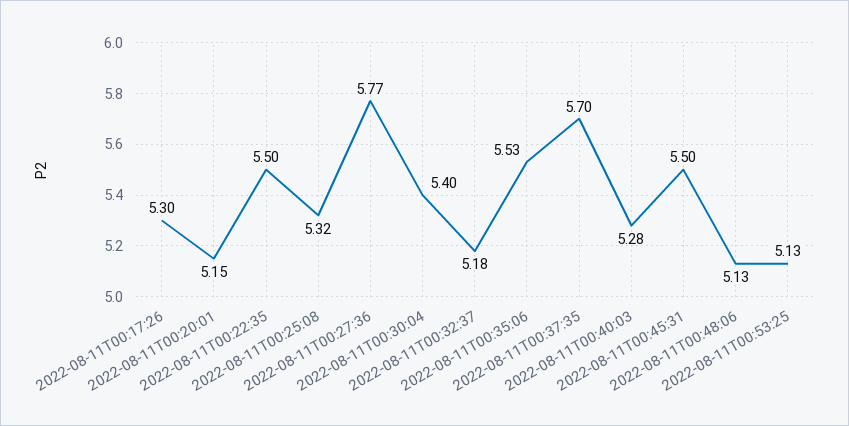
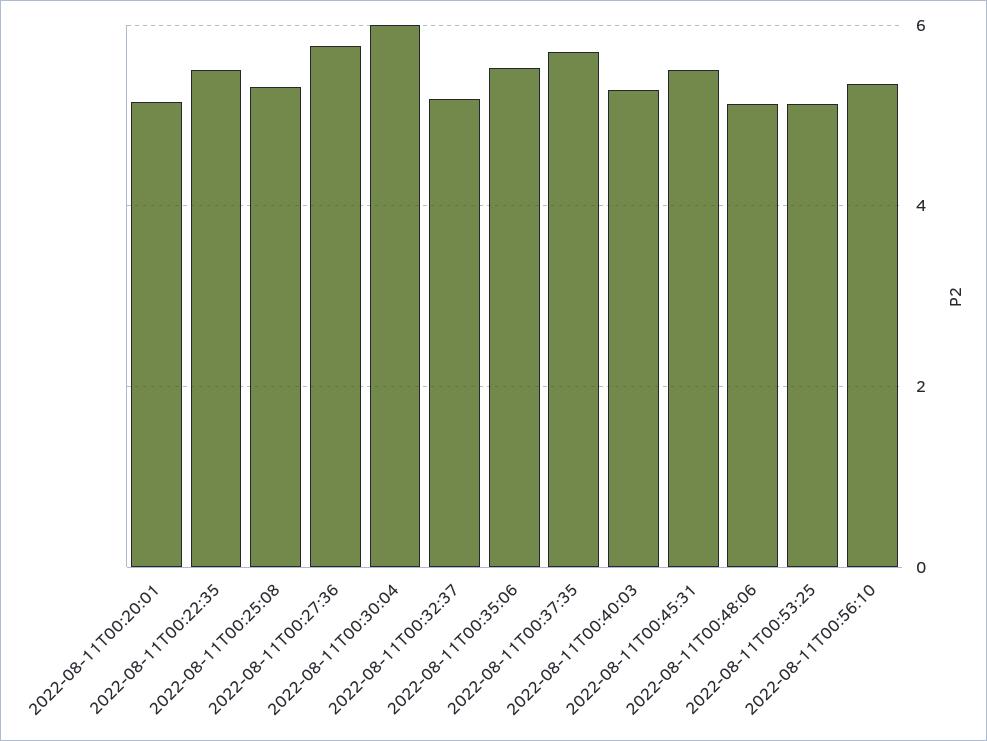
2022-08-11T00:17:26: 5.3 -> none
2022-08-11T00:30:04: 5.4 -> 6
2022-08-11T00:56:10: none -> 5.4

